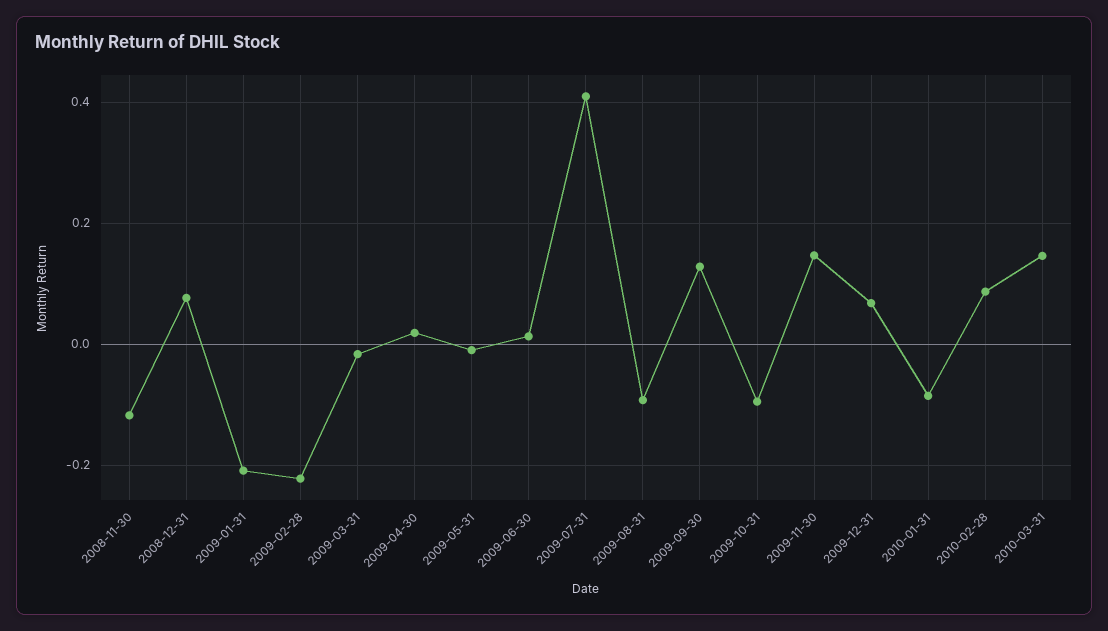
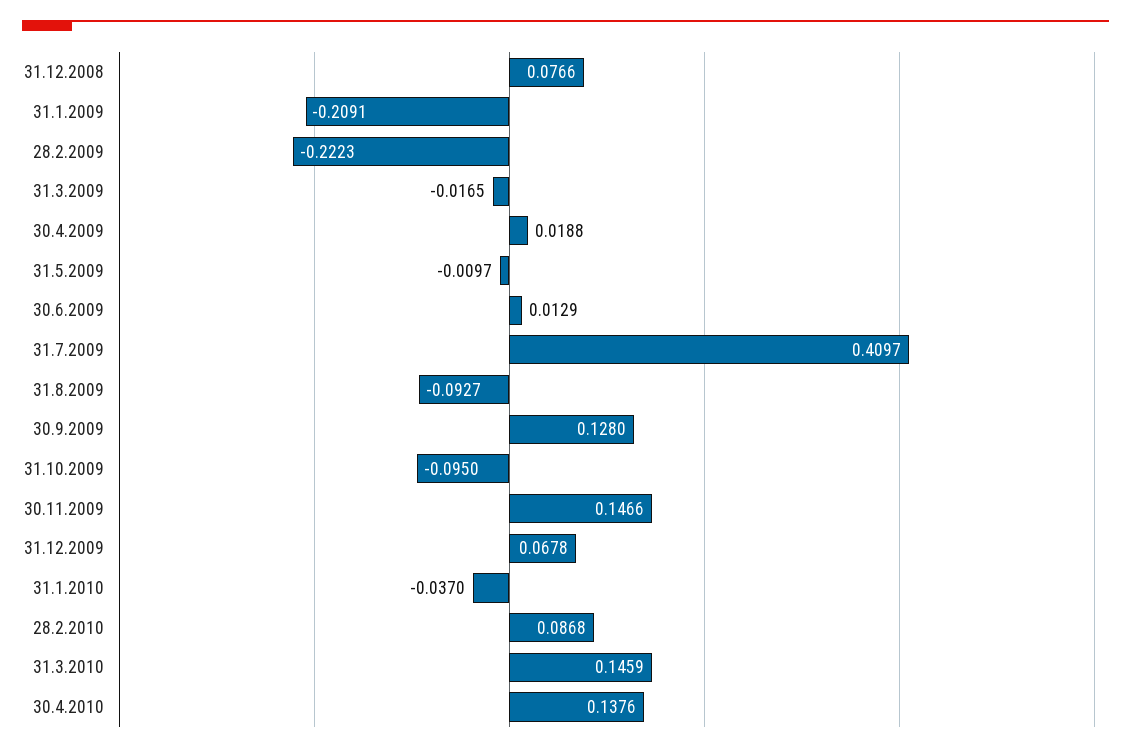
2008-11-30: -0.12 -> none
2010-01-31: -0.08 -> -0.037
30.4.2010: none -> 0.1376

